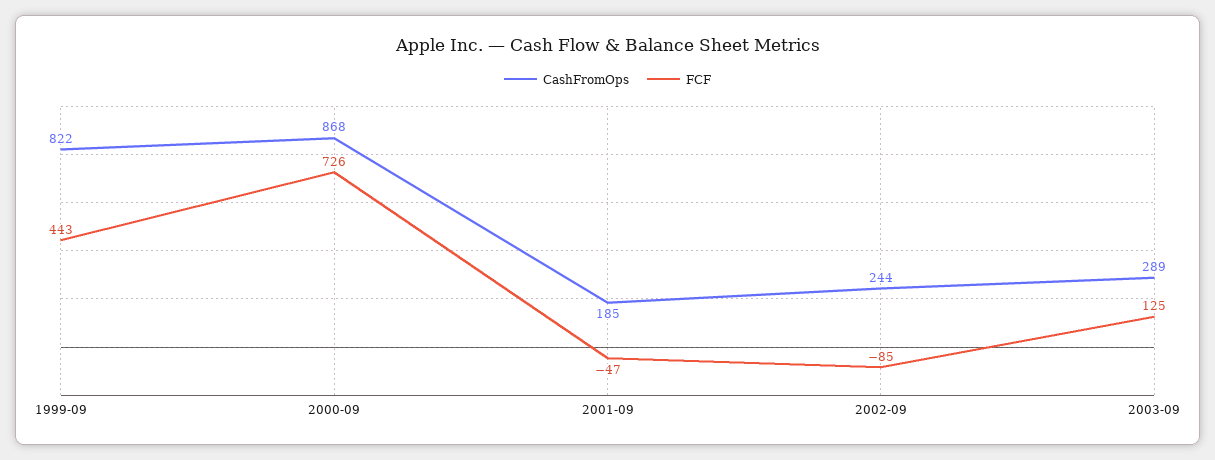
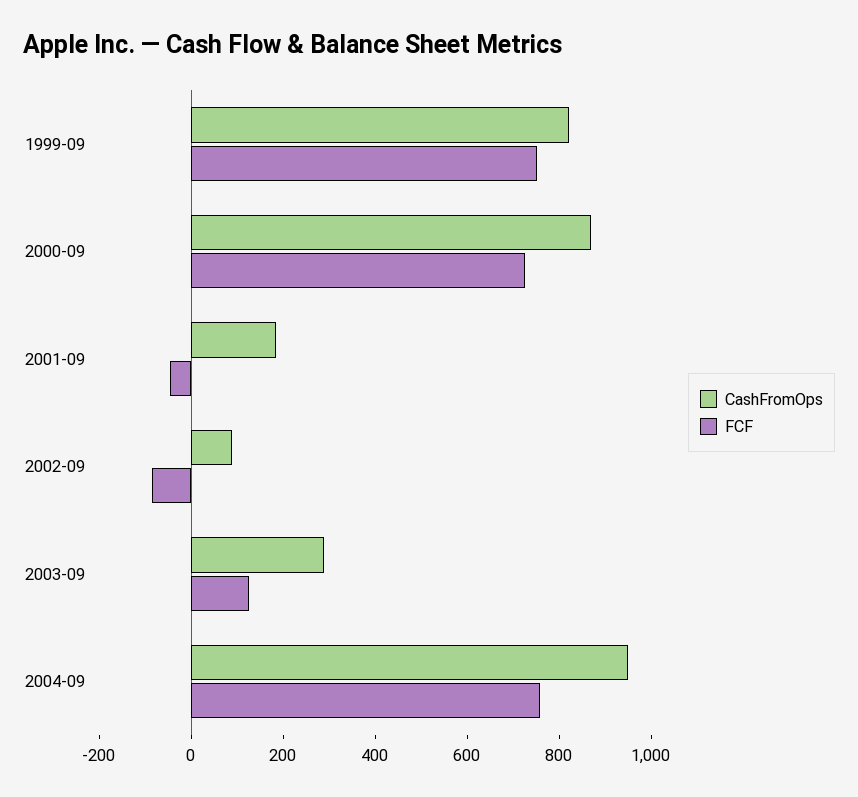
FCF, 1999-09: 443 -> 750
CashFromOps, 2002-09: 244 -> 100
CashFromOps, 2004-09: none -> 950
FCF, 2004-09: none -> 750

